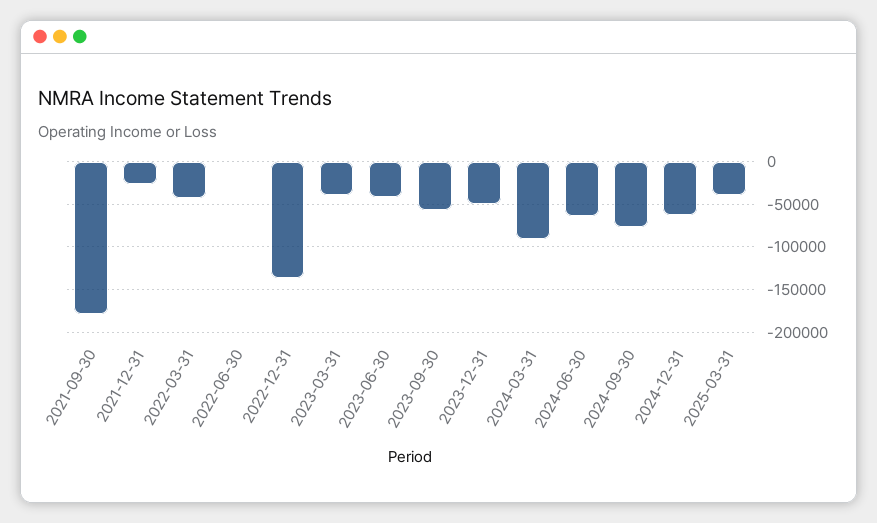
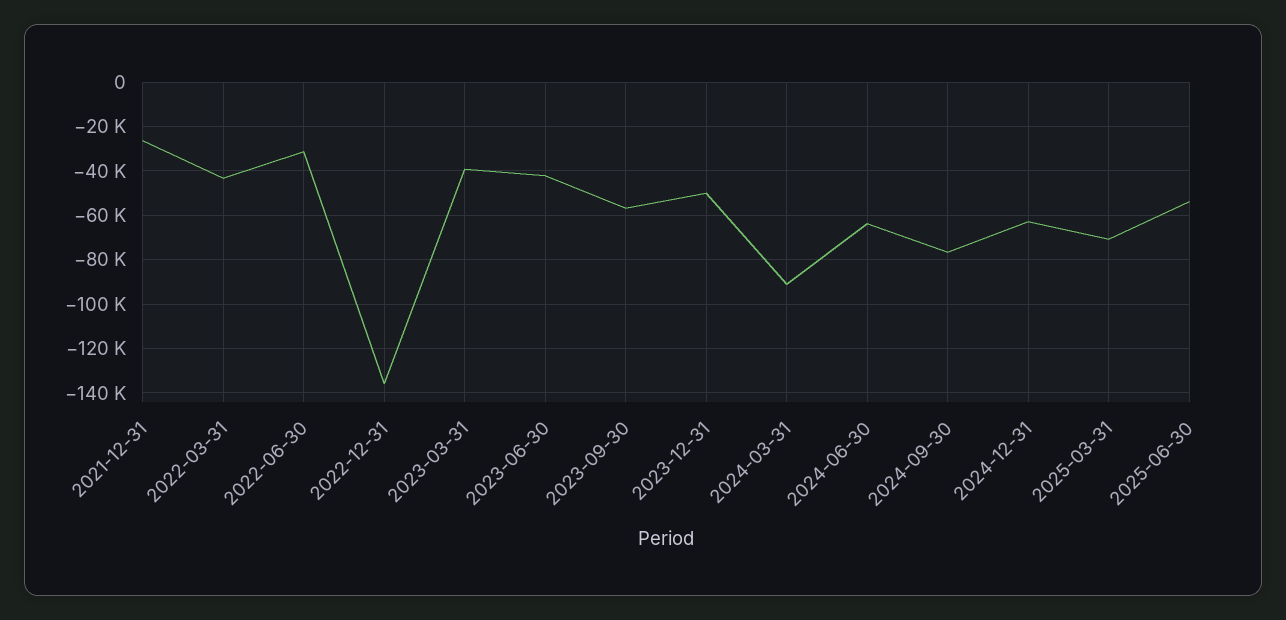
2021-09-30: -180000 -> none
2022-06-30: 0 -> -30000
2025-03-31: -40000 -> -70000
2025-06-30: none -> -55000

